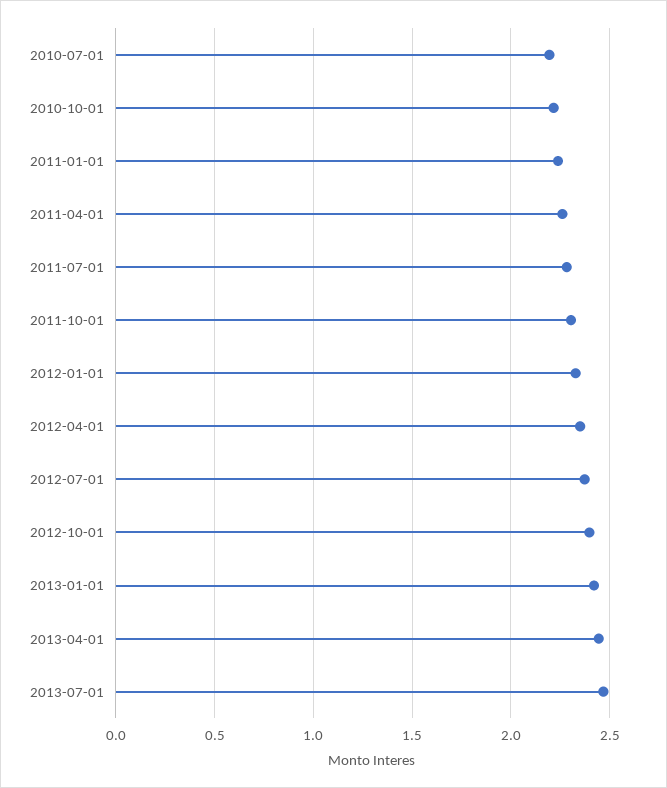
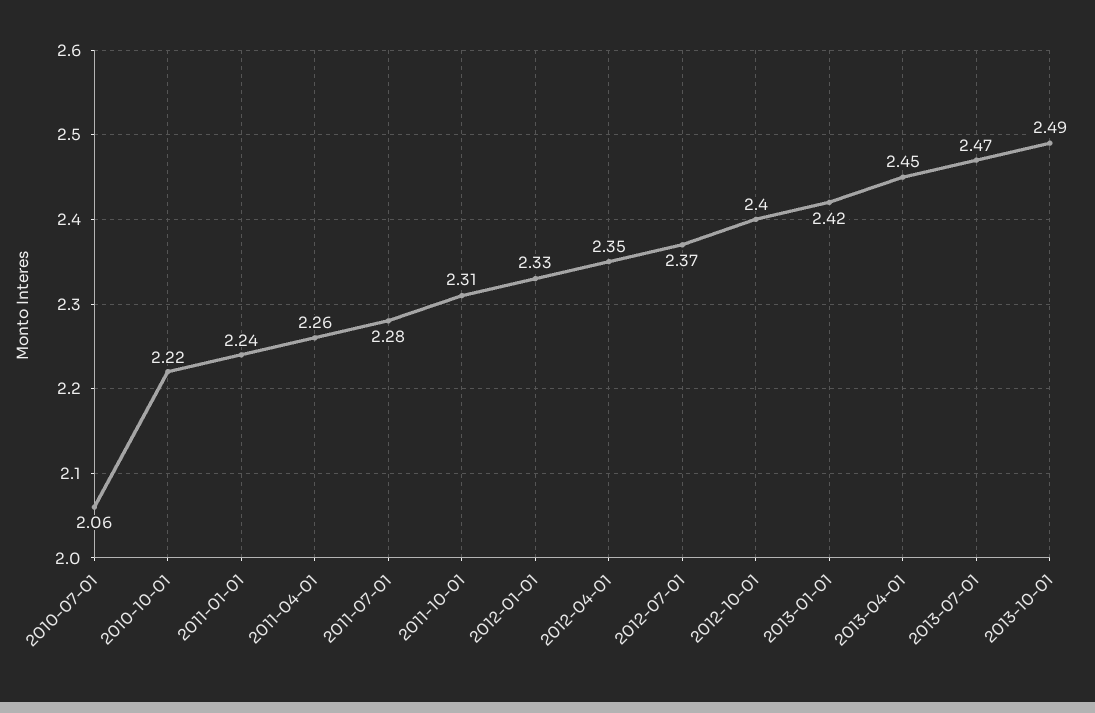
2010-07-01: 2.2 -> 2.06
2013-10-01: none -> 2.49

